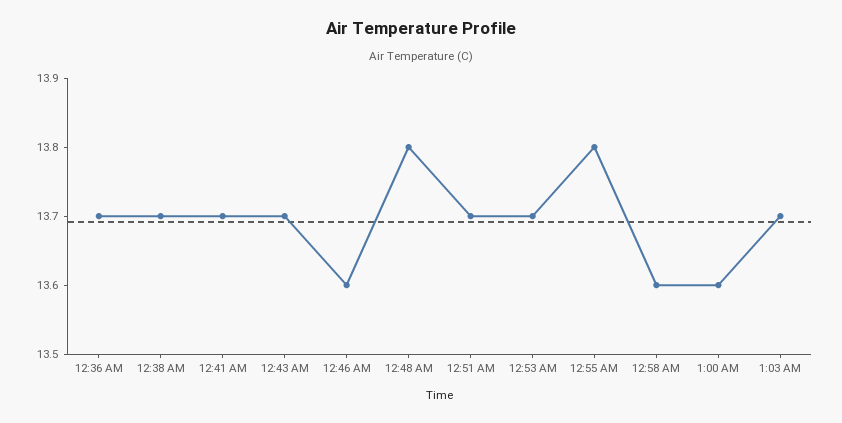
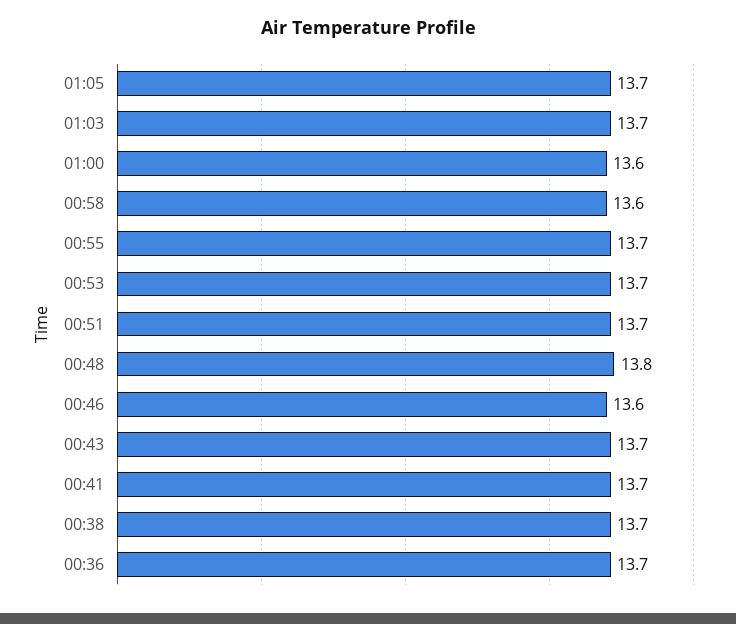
12:55 AM: 13.8 -> 13.7
01:05: none -> 13.7

